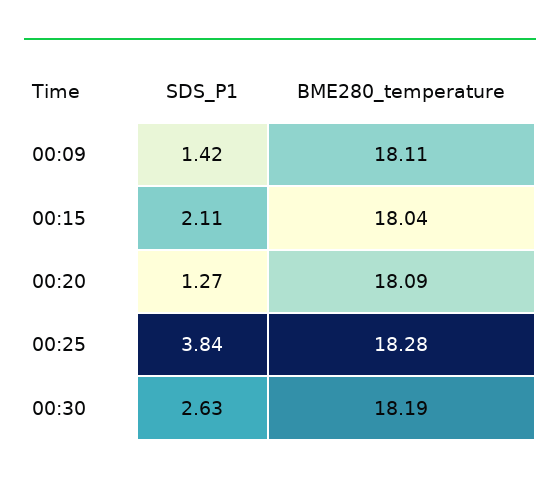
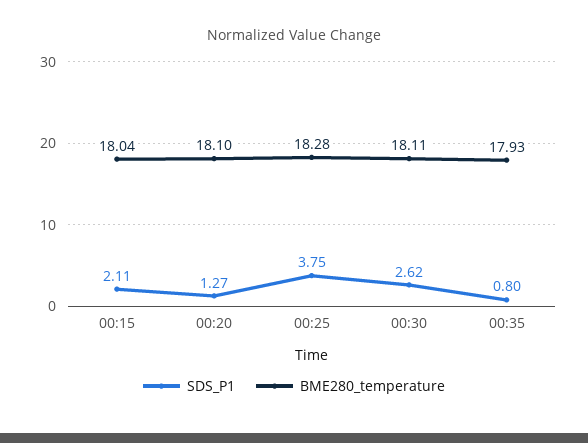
SDS_P1, 00:09: 1.42 -> none
BME280_temperature, 00:09: 18.11 -> none
BME280_temperature, 00:20: 18.09 -> 18.1
SDS_P1, 00:25: 3.84 -> 3.75
SDS_P1, 00:30: 2.63 -> 2.62
BME280_temperature, 00:30: 18.19 -> 18.11
SDS_P1, 00:35: none -> 0.8
BME280_temperature, 00:35: none -> 17.93

